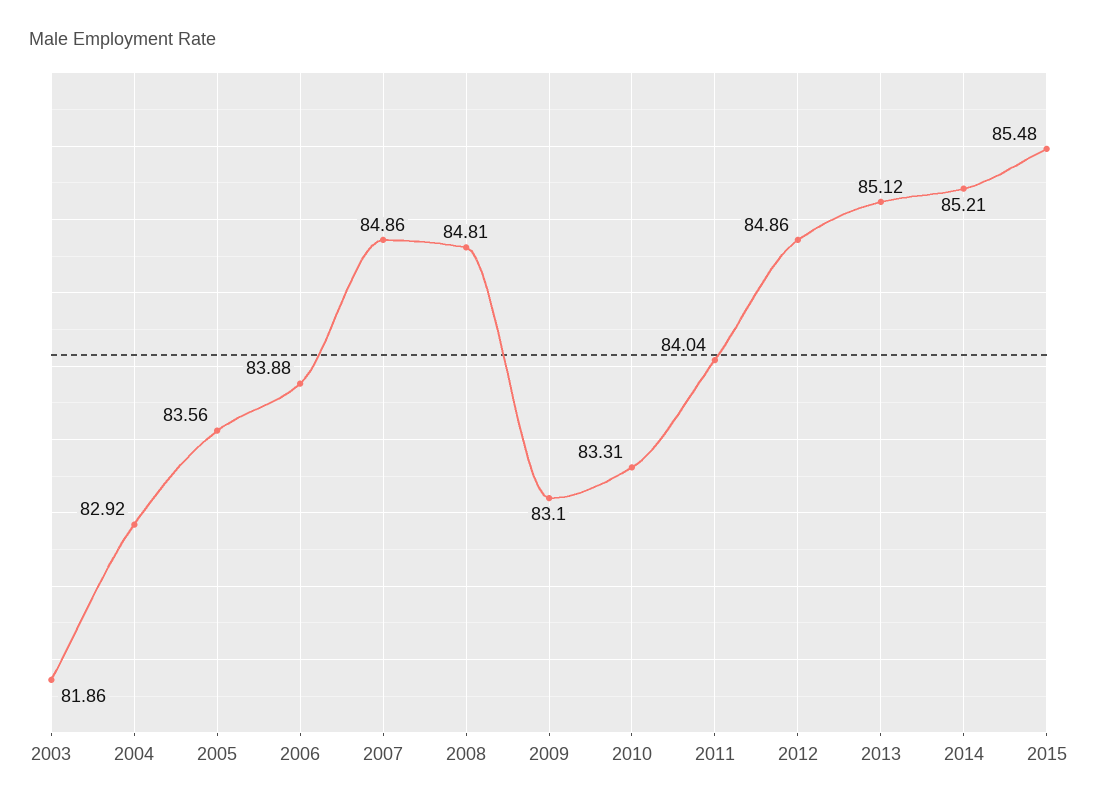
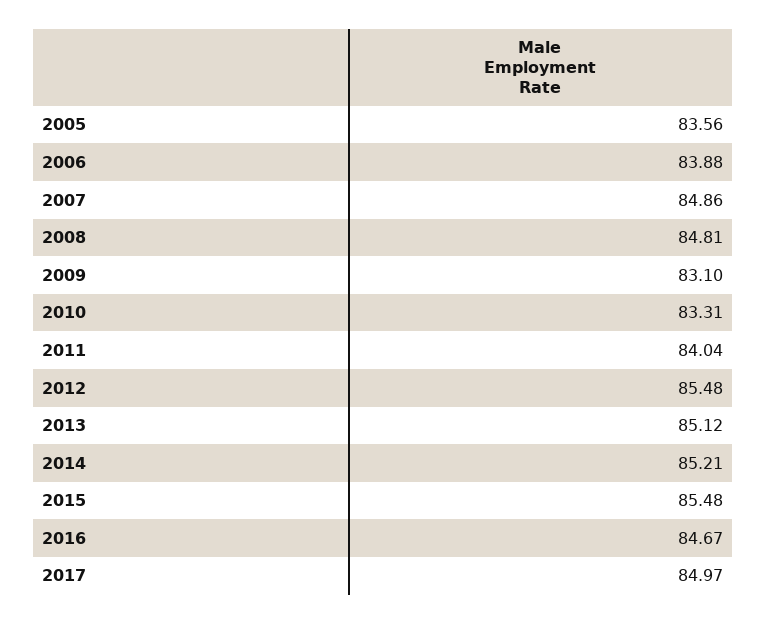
2003: 81.86 -> none
2004: 82.92 -> none
2012: 84.86 -> 85.48
2016: none -> 84.67
2017: none -> 84.97

